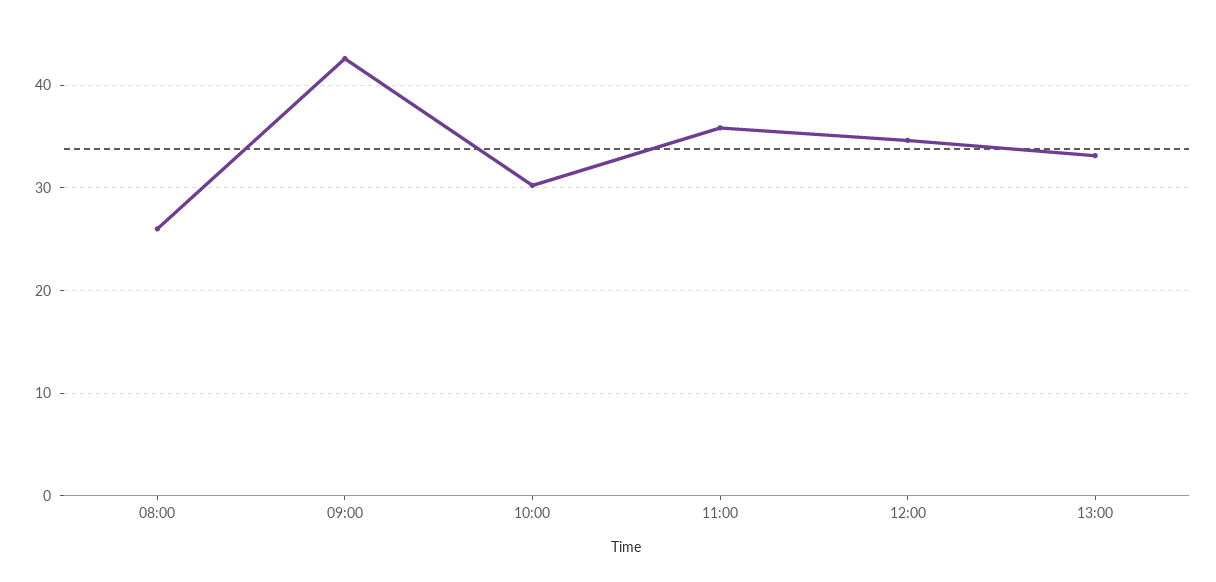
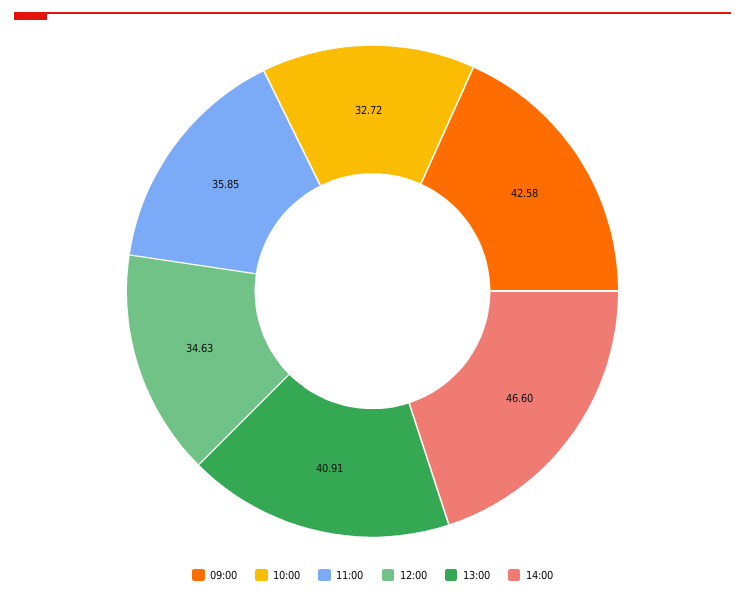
08:00: 26 -> none
10:00: 30 -> 32.72
13:00: 33 -> 40.91
14:00: none -> 46.6

